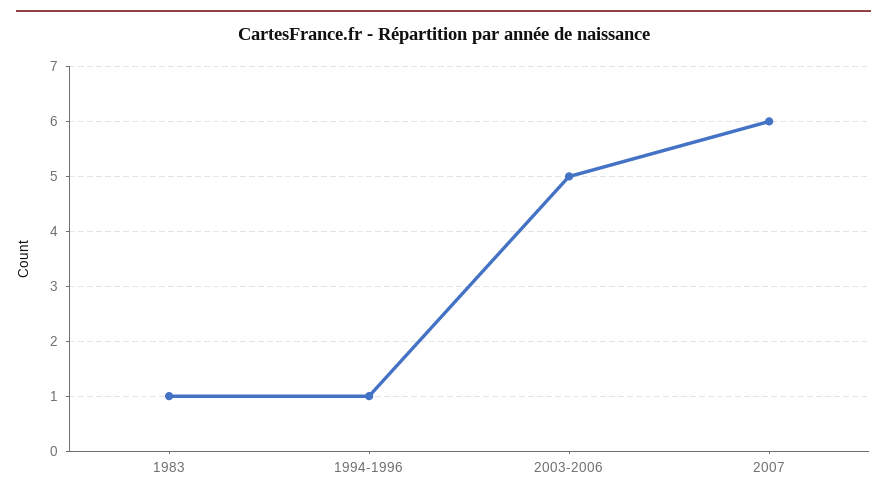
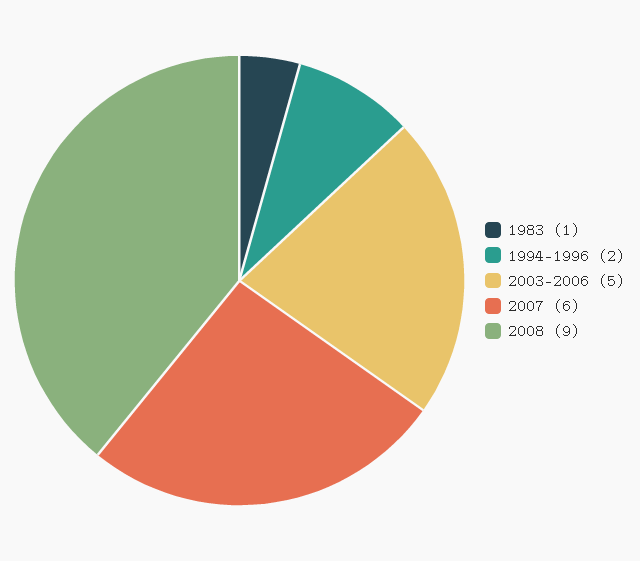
1994-1996: 1 -> 2
2008: none -> 9

